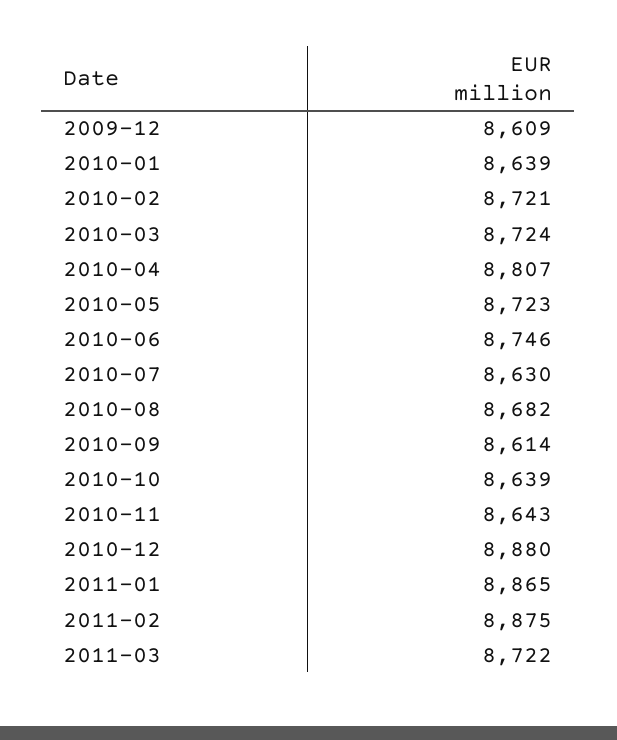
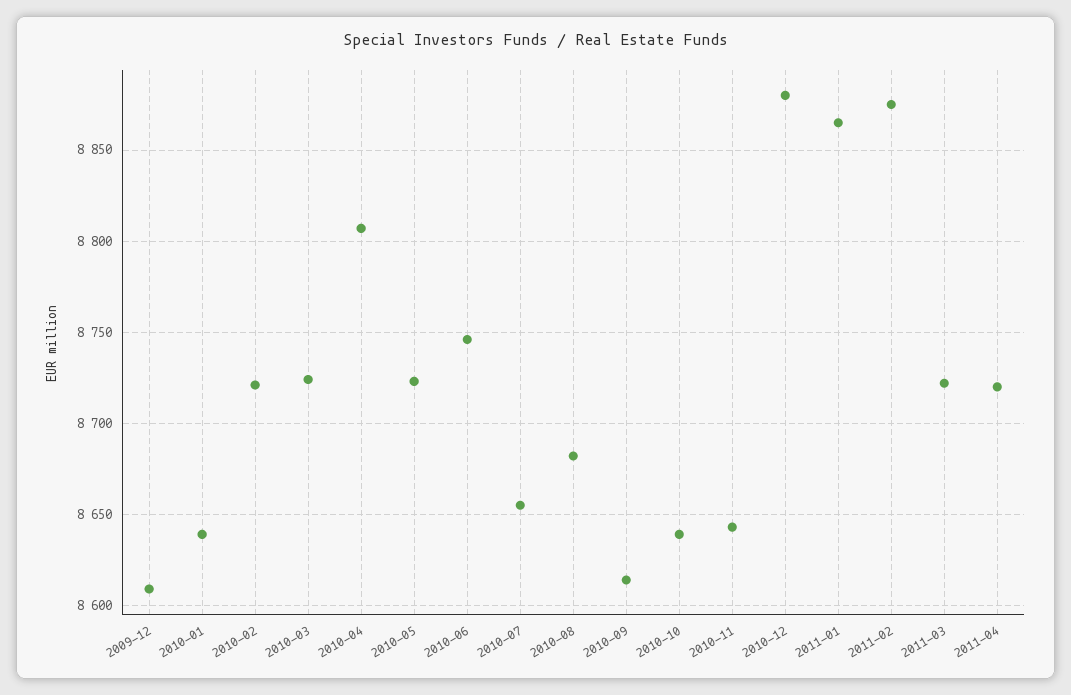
2010-07: 8630 -> 8655
2011-04: none -> 8720

